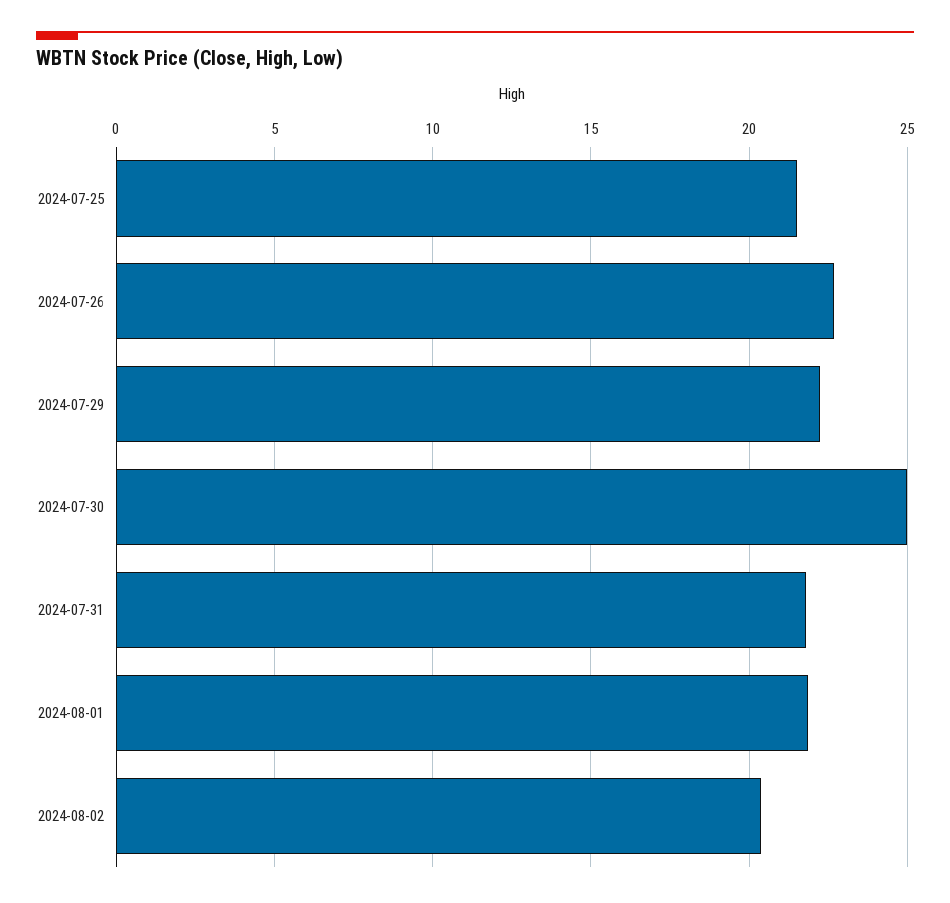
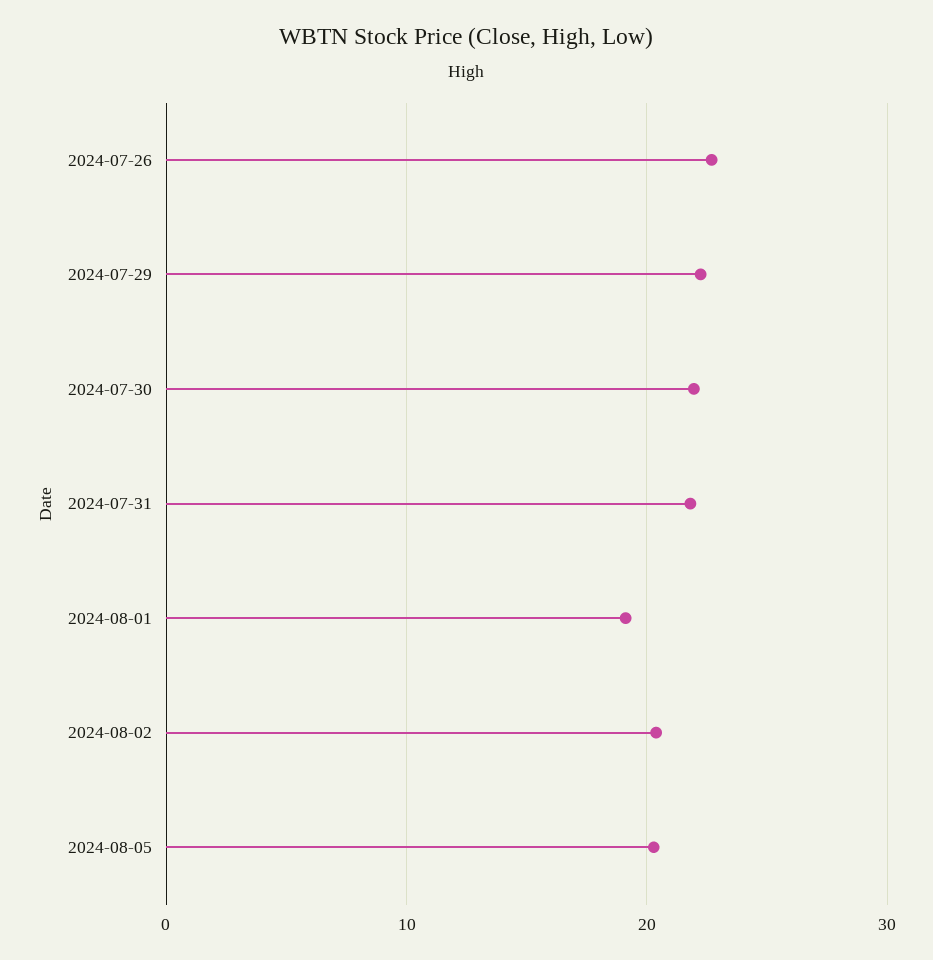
2024-07-25: 21.5 -> none
2024-07-30: 25 -> 22
2024-08-01: 22 -> 19
2024-08-05: none -> 20

